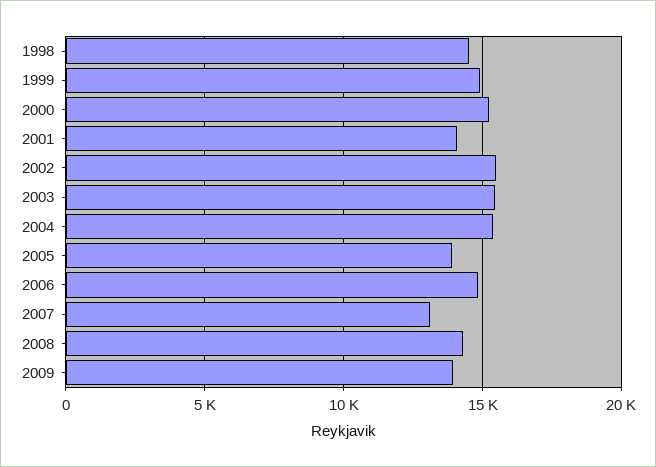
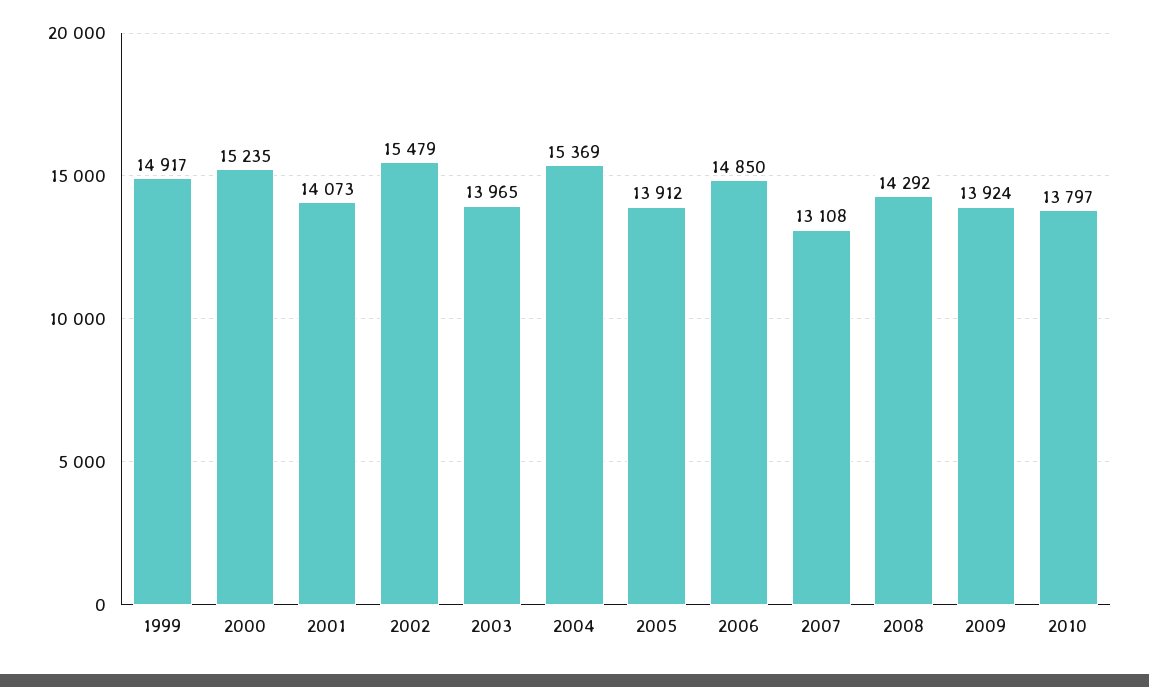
1998: 14500 -> none
2003: 15500 -> 13965
2010: none -> 13797

